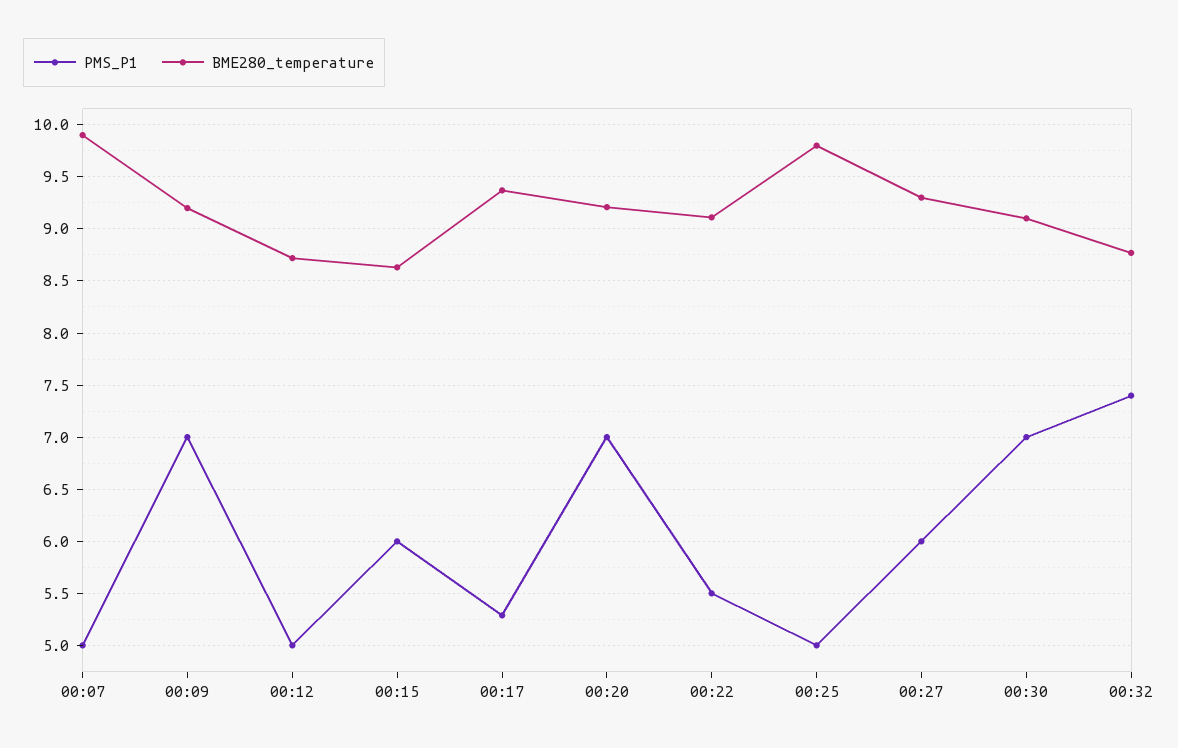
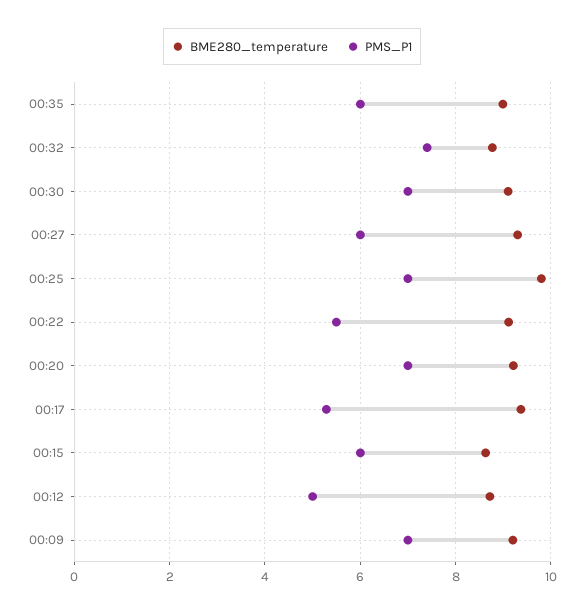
PMS_P1, 00:07: 5 -> none
BME280_temperature, 00:07: 9.9 -> none
PMS_P1, 00:25: 5 -> 7
BME280_temperature, 00:35: none -> 9
PMS_P1, 00:35: none -> 6

